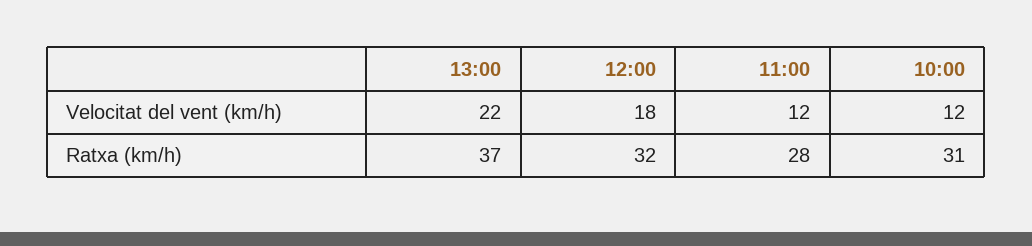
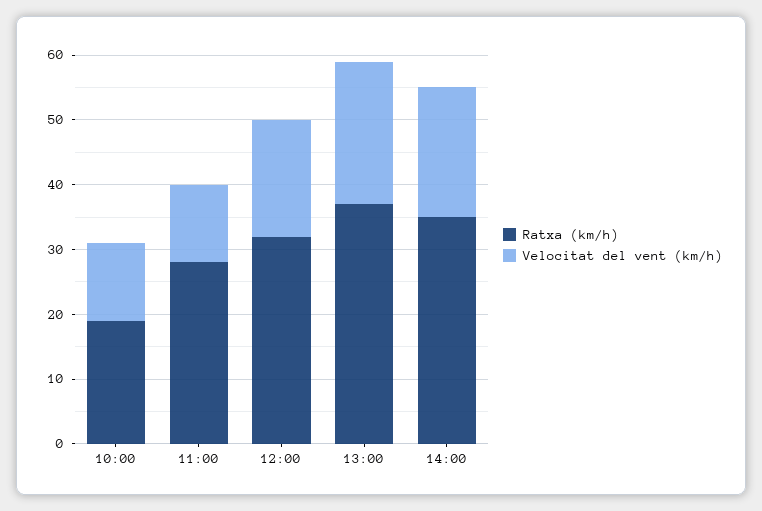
Ratxa (km/h), 10:00: 31 -> 20
Ratxa (km/h), 14:00: none -> 35
Velocitat del vent (km/h), 14:00: none -> 20

